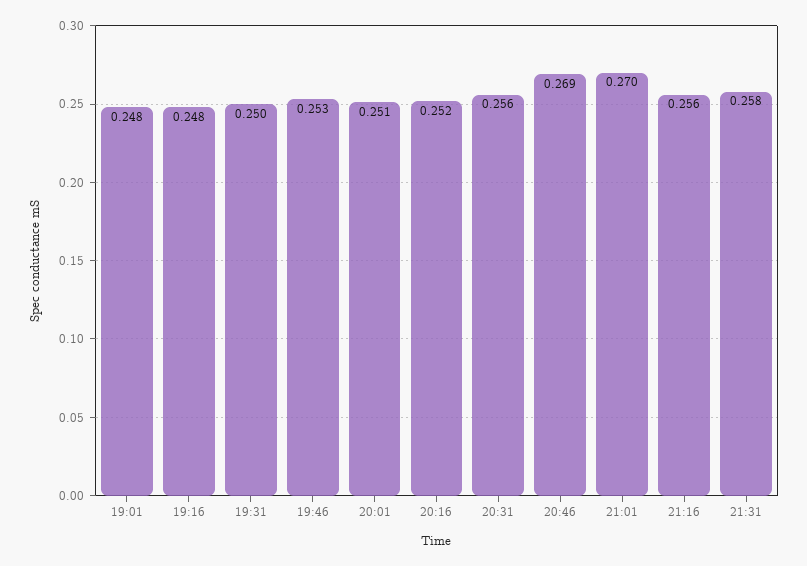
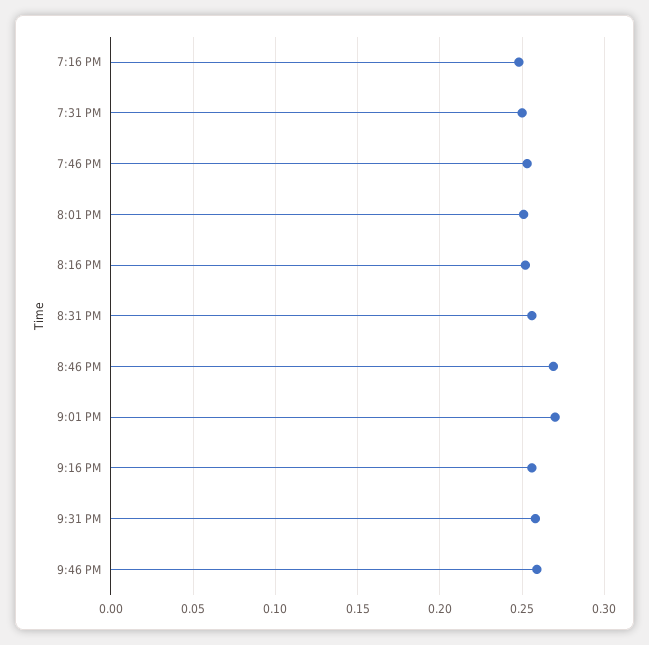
19:01: 0.248 -> none
9:46 PM: none -> 0.26

